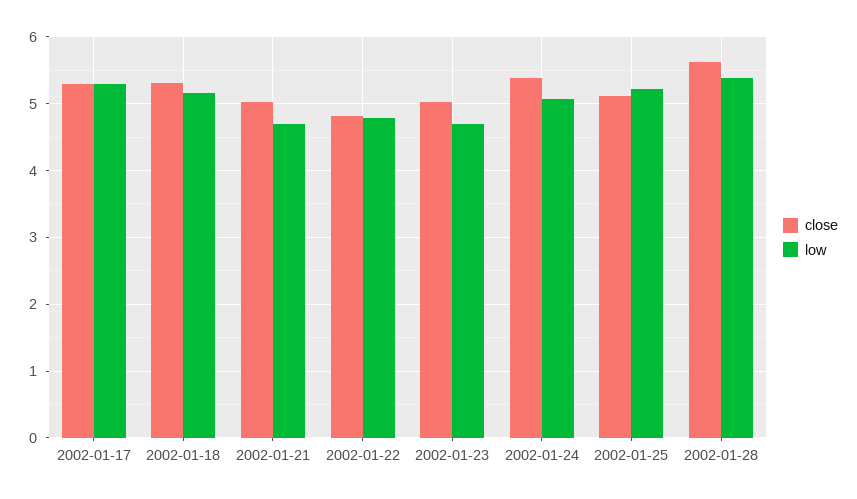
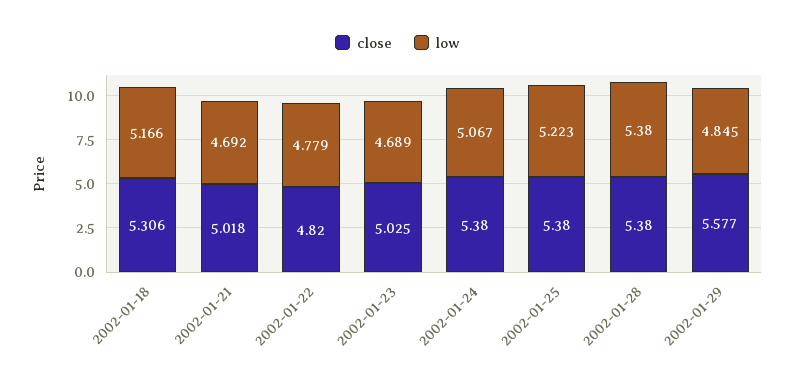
close, 2002-01-17: 5.3 -> none
low, 2002-01-17: 5.3 -> none
close, 2002-01-25: 5.1 -> 5.38
close, 2002-01-28: 5.6 -> 5.38
close, 2002-01-29: none -> 5.577
low, 2002-01-29: none -> 4.845

